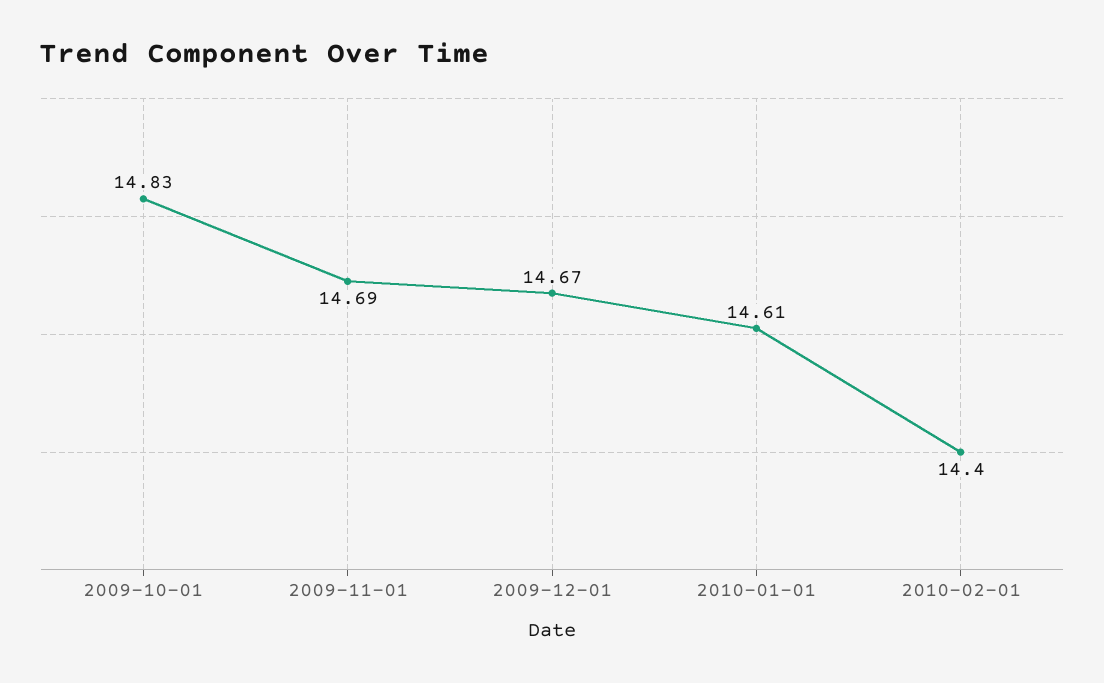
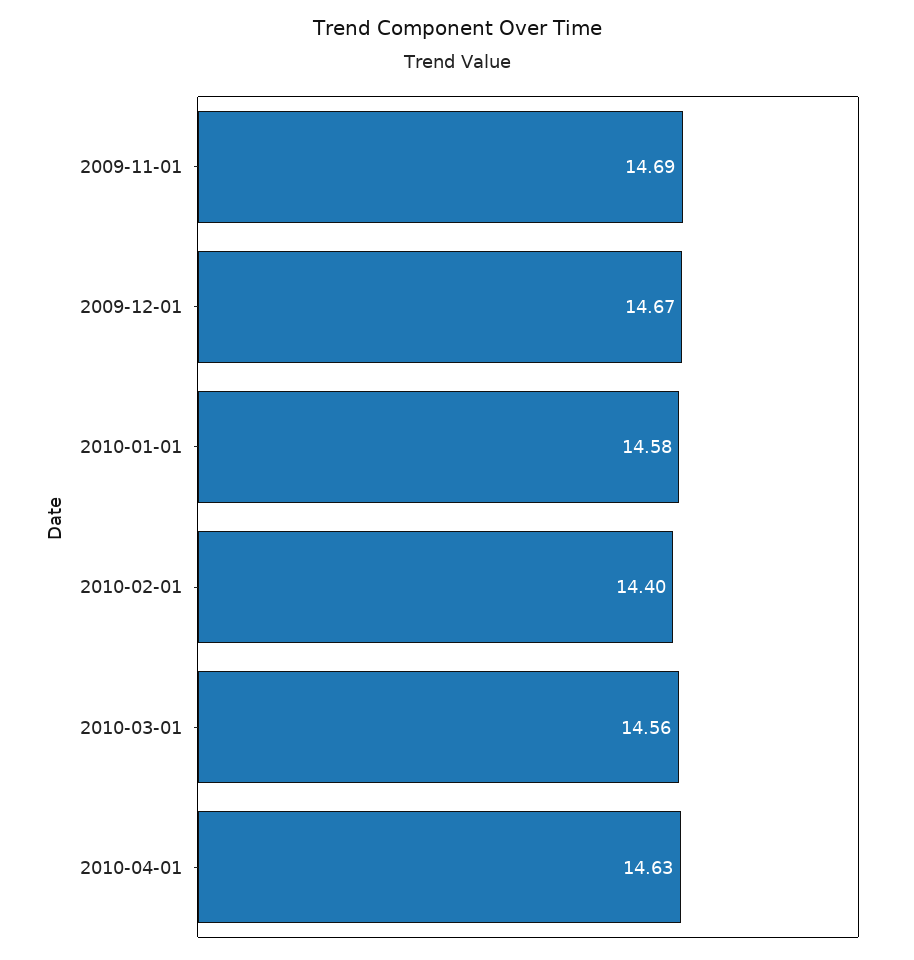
2009-10-01: 14.83 -> none
2010-01-01: 14.61 -> 14.58
2010-03-01: none -> 14.56
2010-04-01: none -> 14.63

